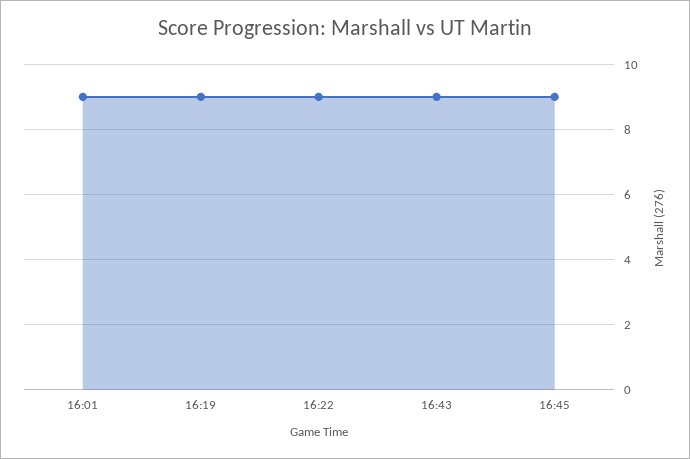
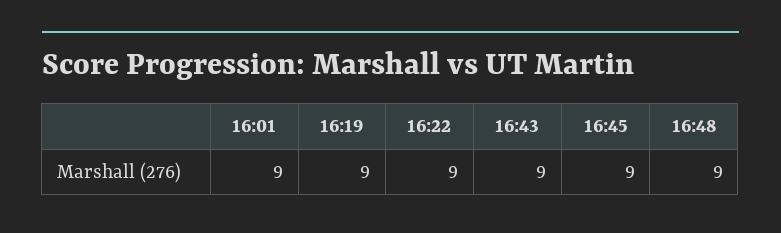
16:48: none -> 9

